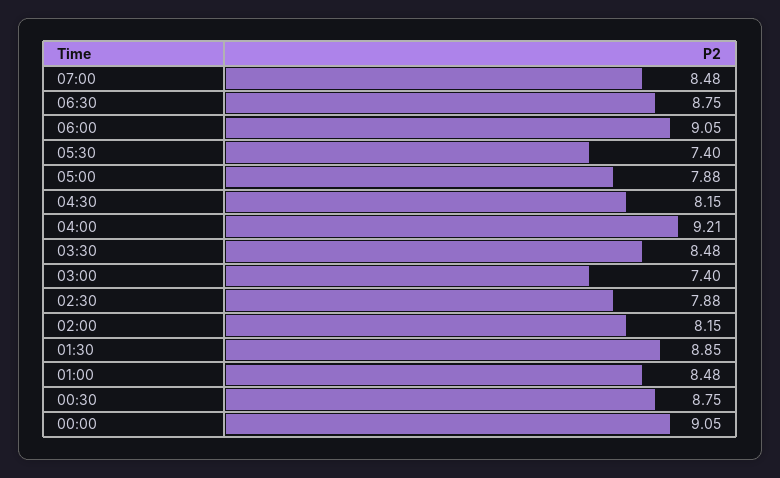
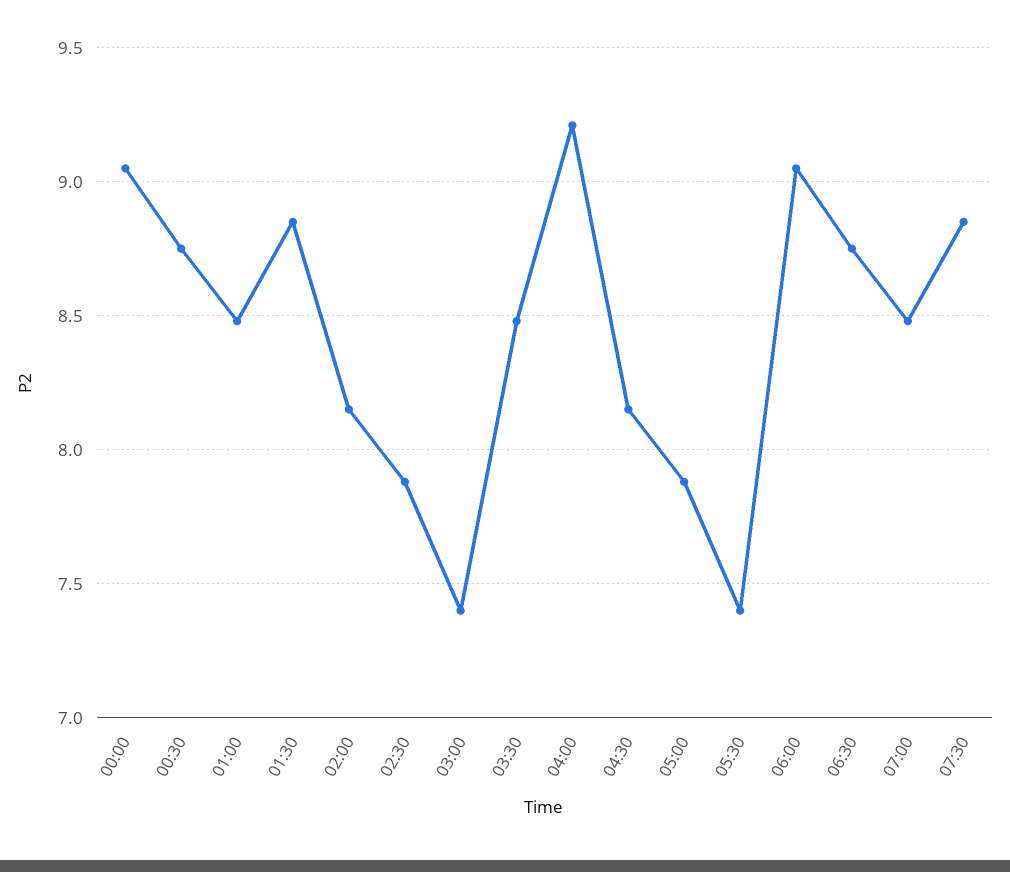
07:30: none -> 8.85

